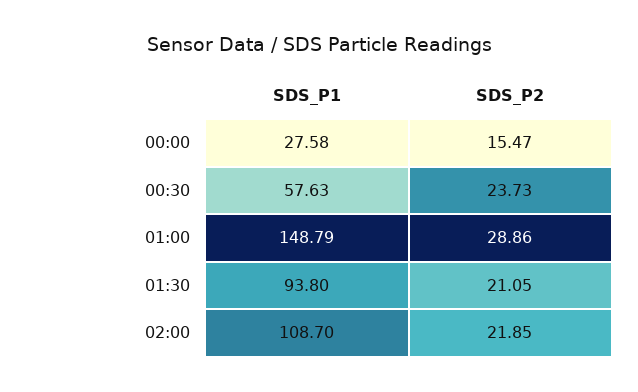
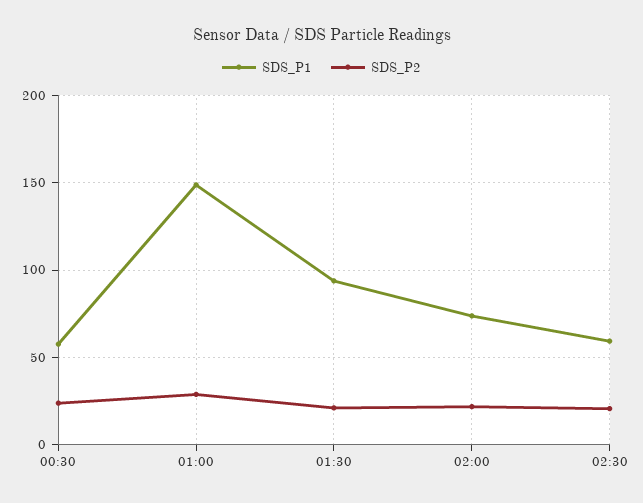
SDS_P1, 00:00: 27.58 -> none
SDS_P2, 00:00: 15.47 -> none
SDS_P1, 02:00: 108.7 -> 75
SDS_P1, 02:30: none -> 60
SDS_P2, 02:30: none -> 20

